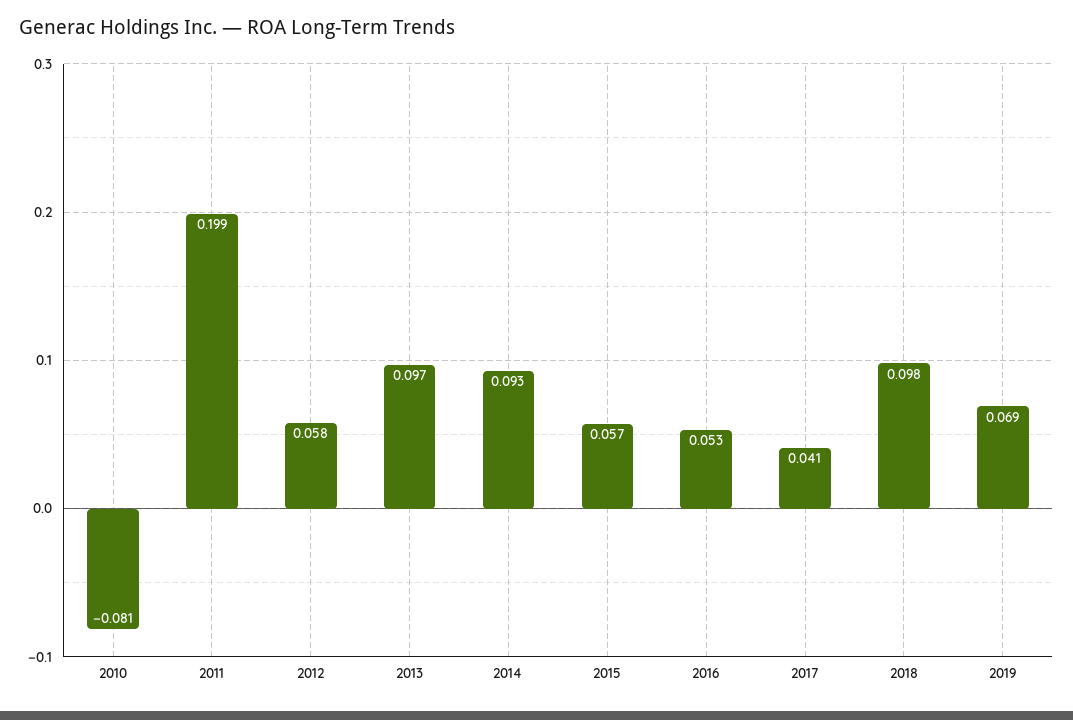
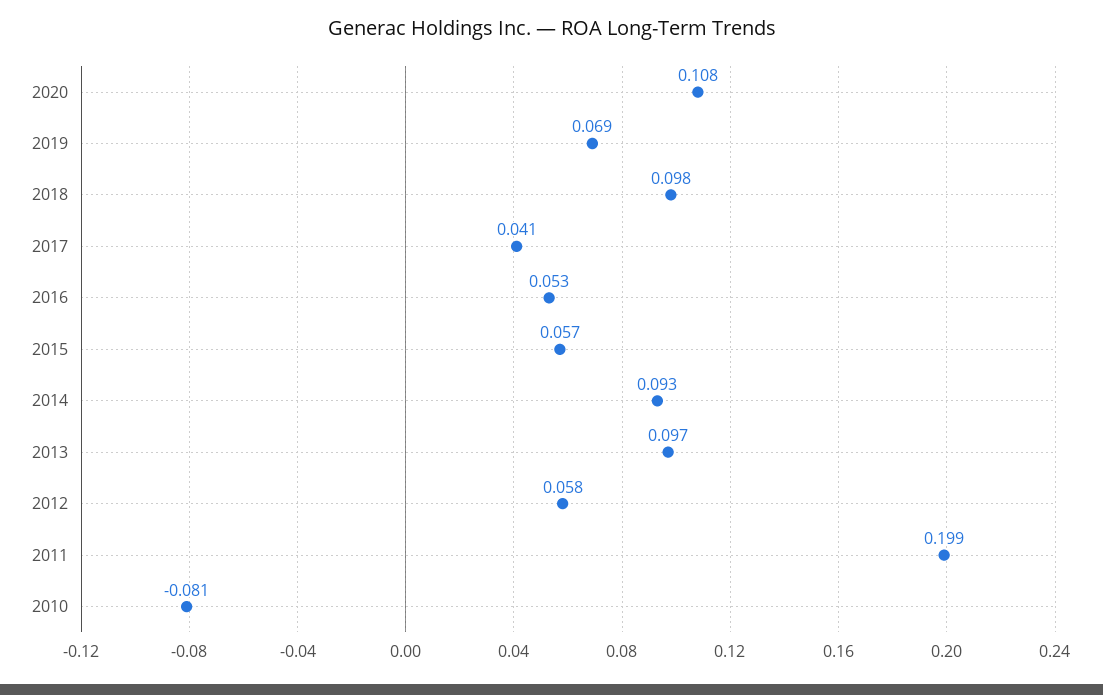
2020: none -> 0.108

